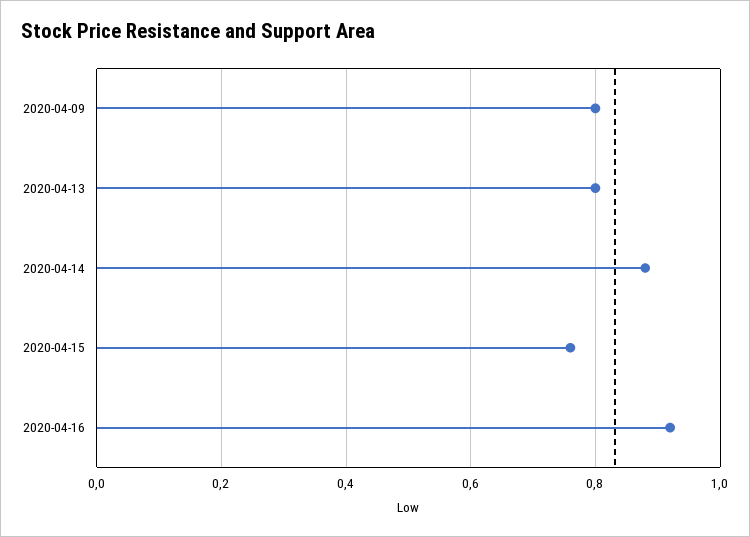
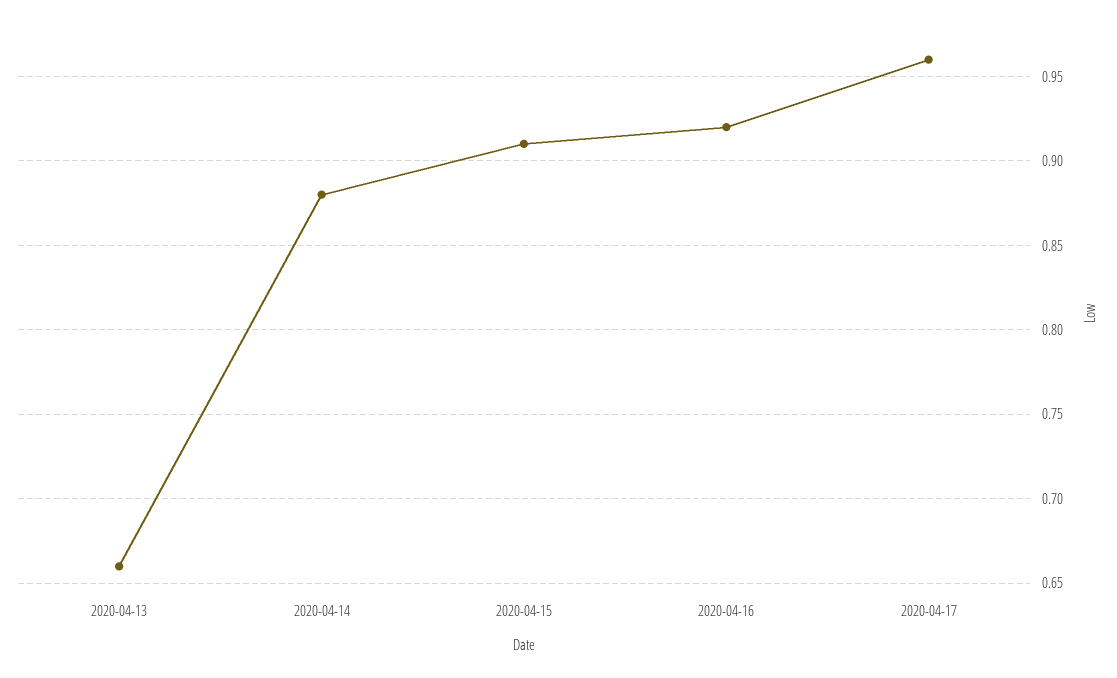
2020-04-09: 0.8 -> none
2020-04-13: 0.8 -> 0.66
2020-04-15: 0.75 -> 0.91
2020-04-17: none -> 0.96

